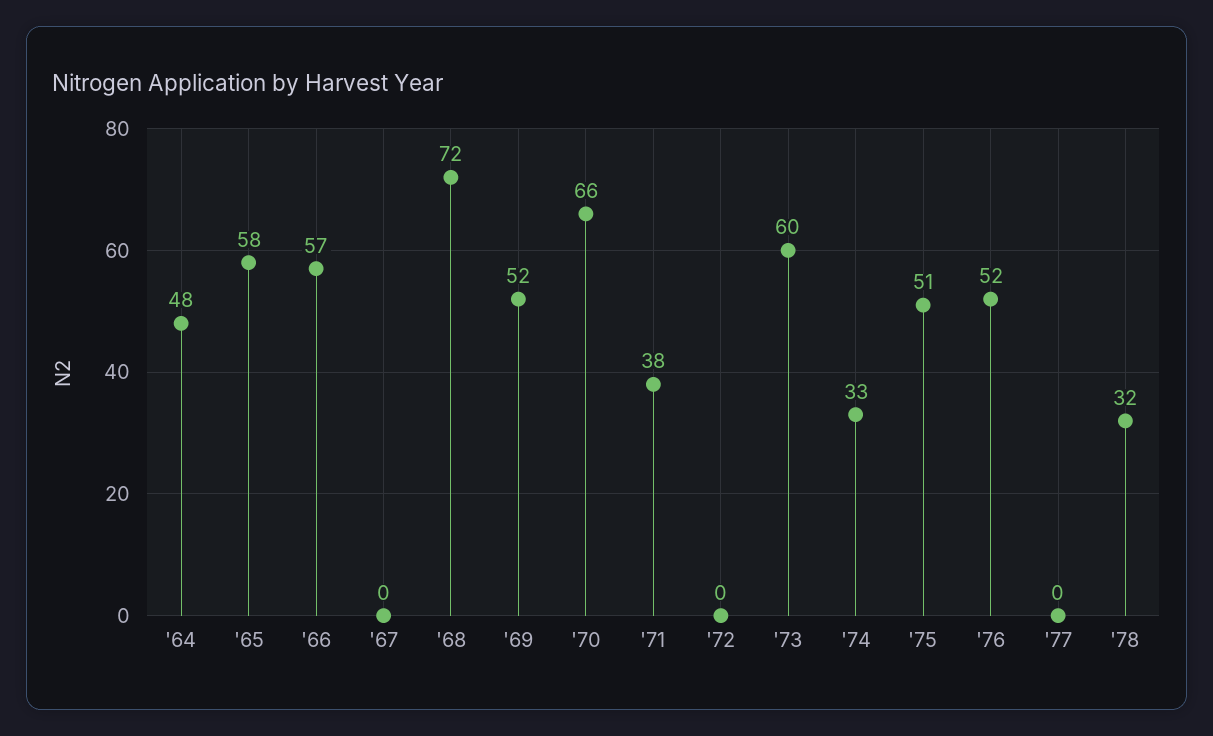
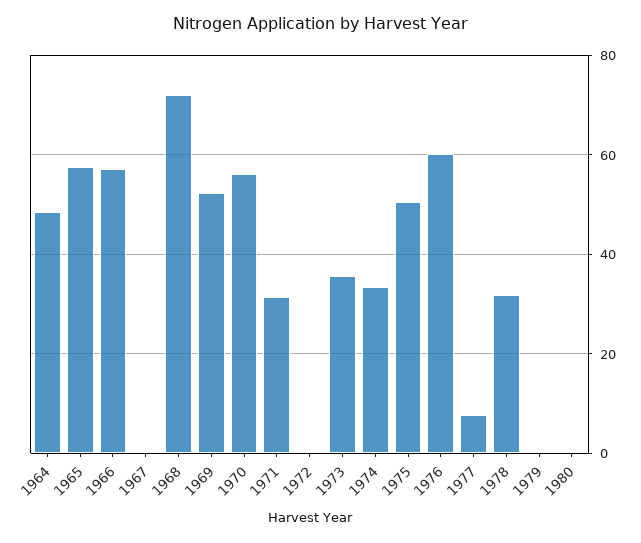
'70: 66 -> 56
'71: 38 -> 32
'73: 60 -> 36
'76: 52 -> 60
'77: 0 -> 8
1979: none -> 0
1980: none -> 0

